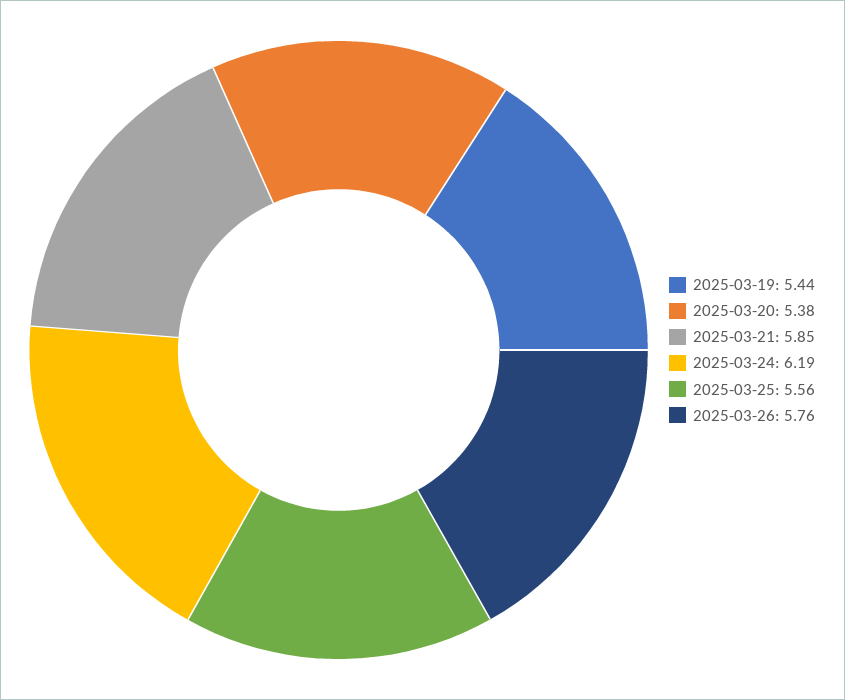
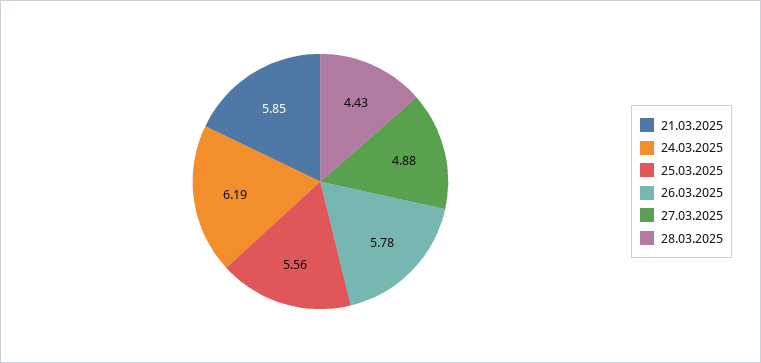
2025-03-19: 5.44 -> none
2025-03-20: 5.38 -> none
2025-03-26: 5.76 -> 5.78
27.03.2025: none -> 4.88
28.03.2025: none -> 4.43

